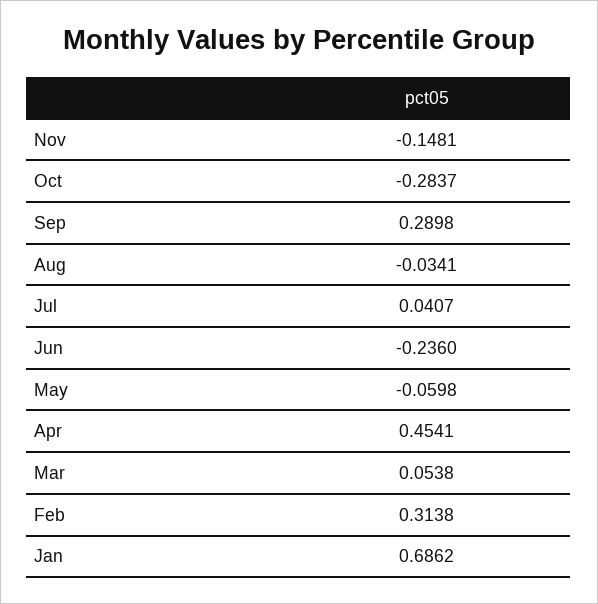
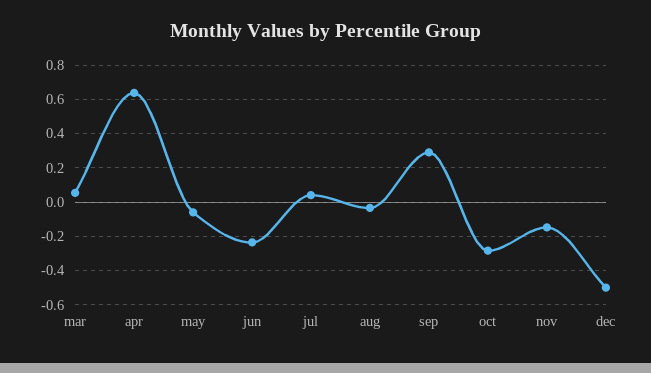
Apr: 0.4541 -> 0.65
Feb: 0.3138 -> none
Jan: 0.6862 -> none
dec: none -> -0.5

